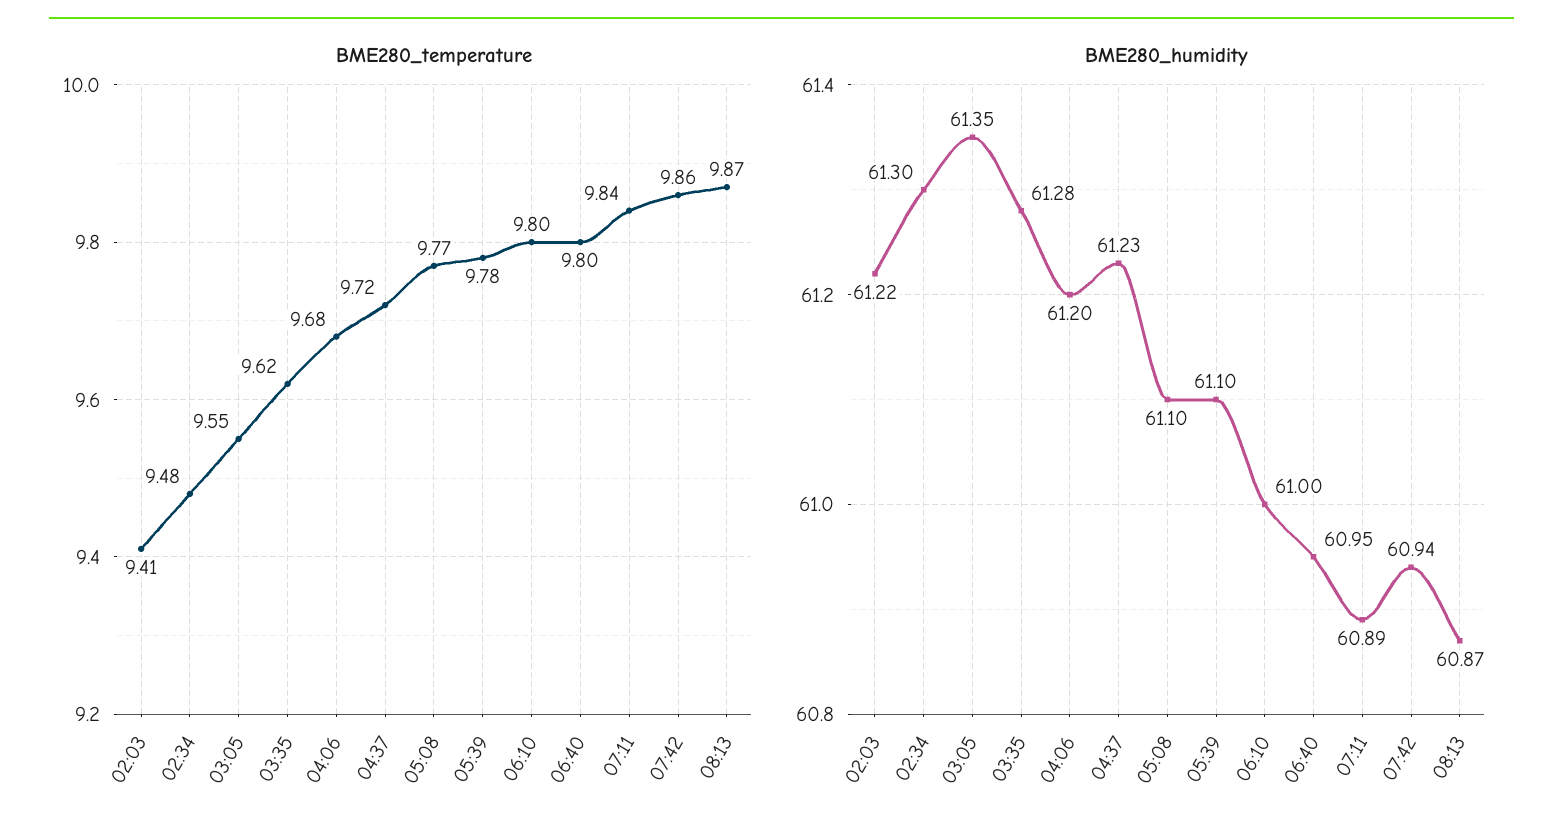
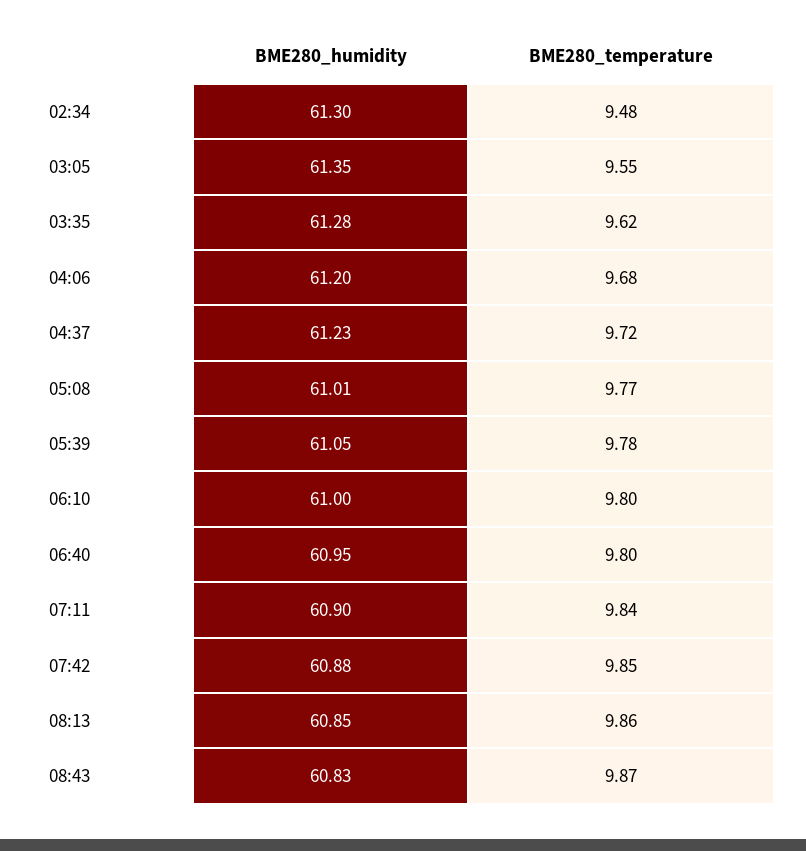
BME280_temperature, 02:03: 9.41 -> none
BME280_temperature, 07:42: 9.86 -> 9.85
BME280_temperature, 08:13: 9.87 -> 9.86
BME280_humidity, 02:03: 61.22 -> none
BME280_humidity, 05:08: 61.1 -> 61.01
BME280_humidity, 05:39: 61.1 -> 61.05
BME280_humidity, 07:11: 60.89 -> 60.9
BME280_humidity, 07:42: 60.94 -> 60.88
BME280_humidity, 08:13: 60.87 -> 60.85
BME280_humidity, 08:43: none -> 60.83
BME280_temperature, 08:43: none -> 9.87

